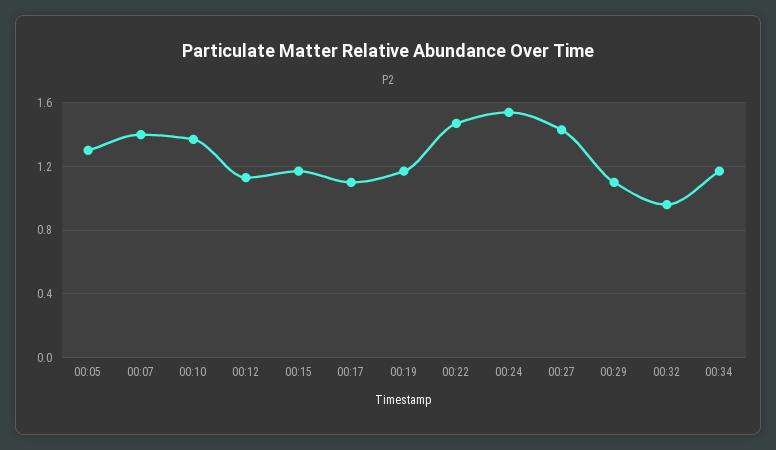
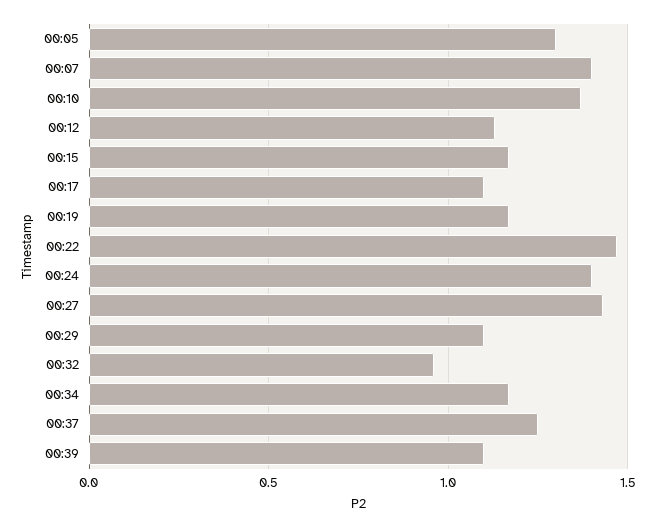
00:24: 1.55 -> 1.4
00:37: none -> 1.25
00:39: none -> 1.1

